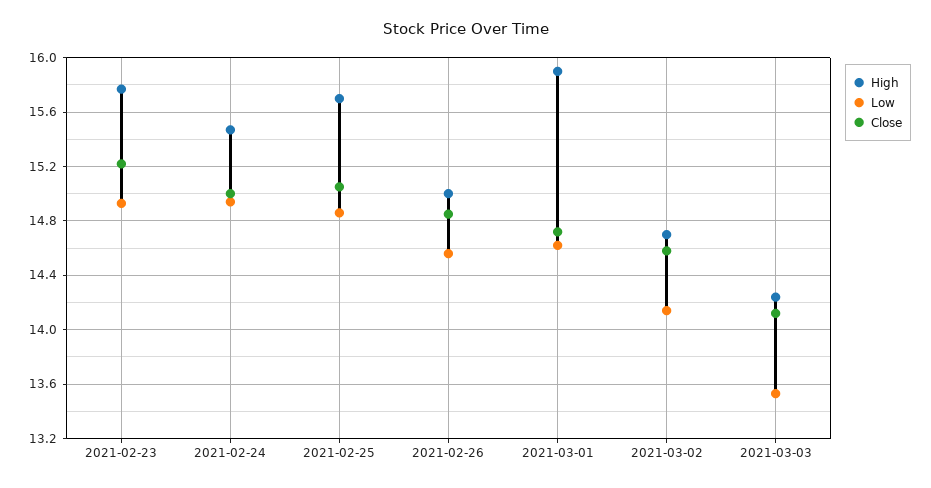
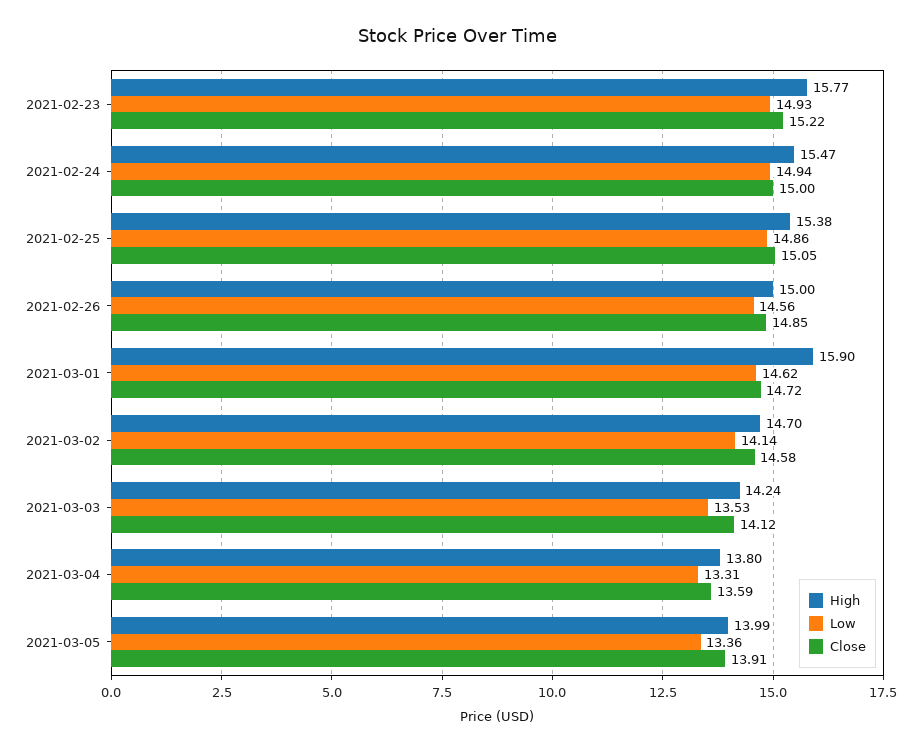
High, 2021-02-25: 15.7 -> 15.38
High, 2021-03-04: none -> 13.8
Low, 2021-03-04: none -> 13.31
Close, 2021-03-04: none -> 13.59
High, 2021-03-05: none -> 13.99
Low, 2021-03-05: none -> 13.36
Close, 2021-03-05: none -> 13.91

